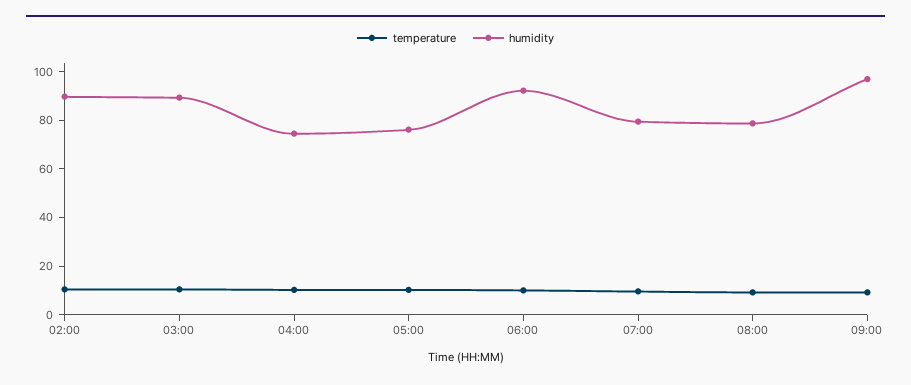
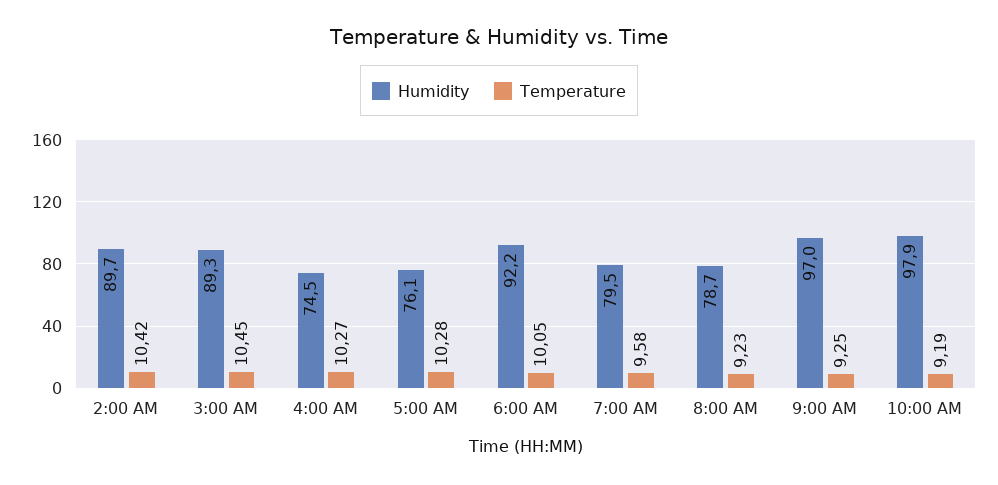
humidity, 10:00 AM: none -> 97.9
temperature, 10:00 AM: none -> 9.19

